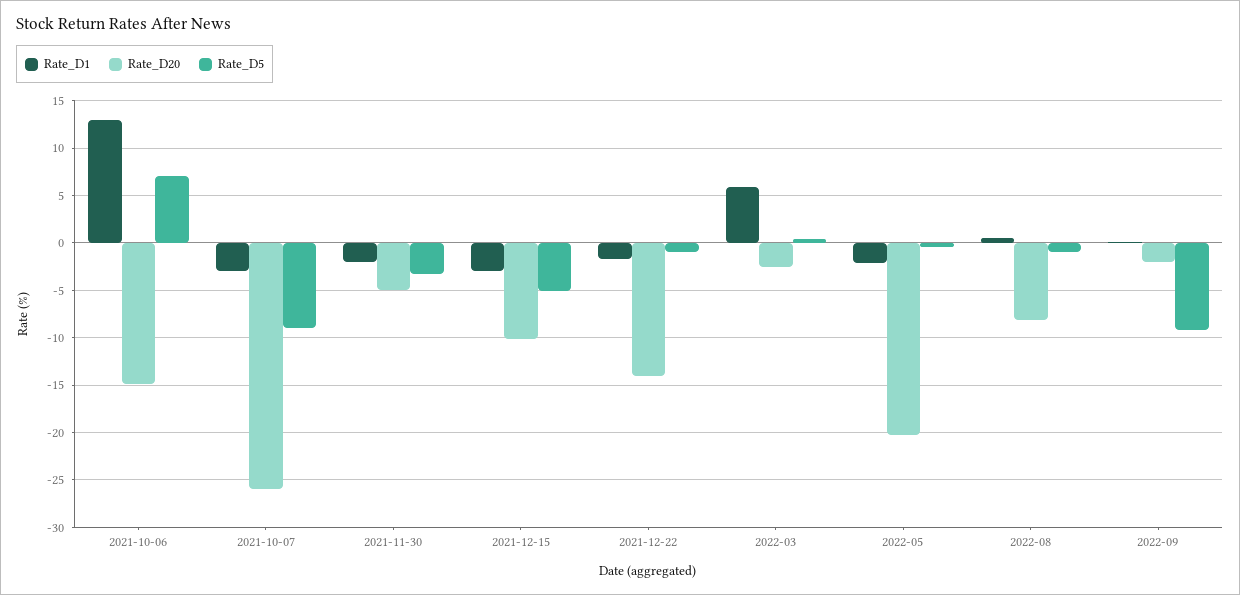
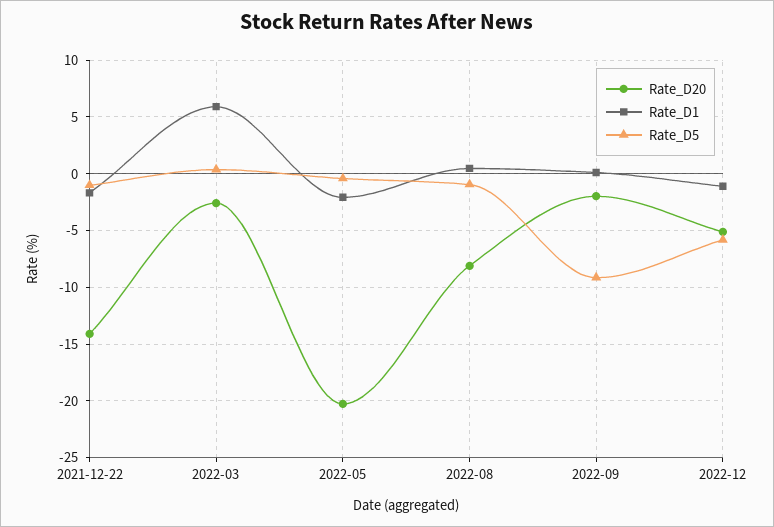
Rate_D1, 2021-10-06: 13 -> none
Rate_D20, 2021-10-06: -15 -> none
Rate_D5, 2021-10-06: 7 -> none
Rate_D1, 2021-10-07: -3 -> none
Rate_D20, 2021-10-07: -26 -> none
Rate_D5, 2021-10-07: -9 -> none
Rate_D1, 2021-11-30: -2 -> none
Rate_D20, 2021-11-30: -5 -> none
Rate_D5, 2021-11-30: -3 -> none
Rate_D1, 2021-12-15: -3 -> none
Rate_D20, 2021-12-15: -10 -> none
Rate_D5, 2021-12-15: -5 -> none
Rate_D20, 2022-12: none -> -5
Rate_D1, 2022-12: none -> -1
Rate_D5, 2022-12: none -> -6

